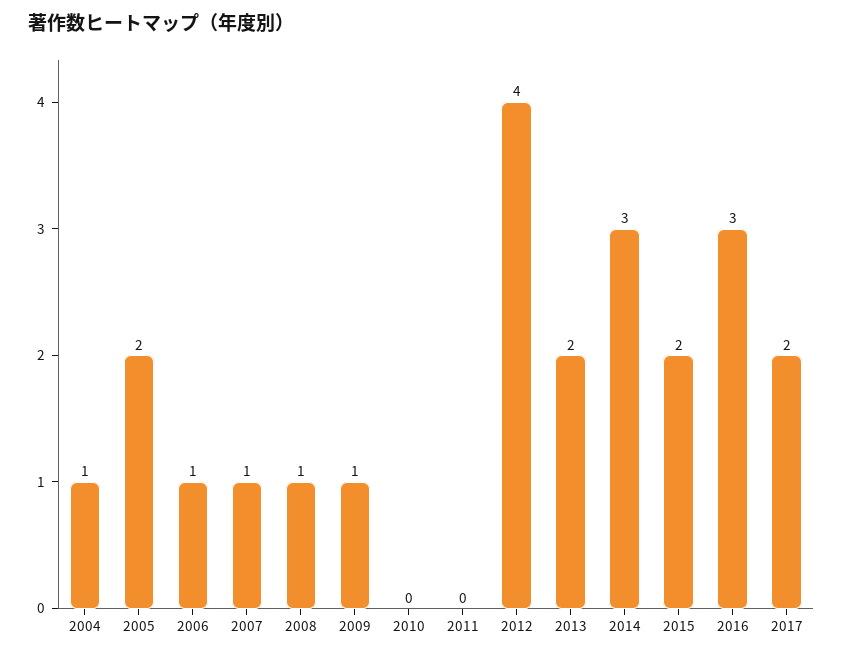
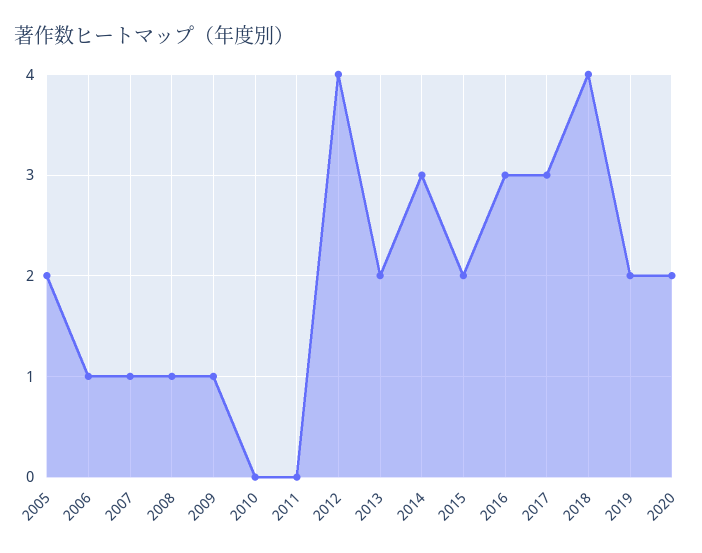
2004: 1 -> none
2017: 2 -> 3
2018: none -> 4
2019: none -> 2
2020: none -> 2

